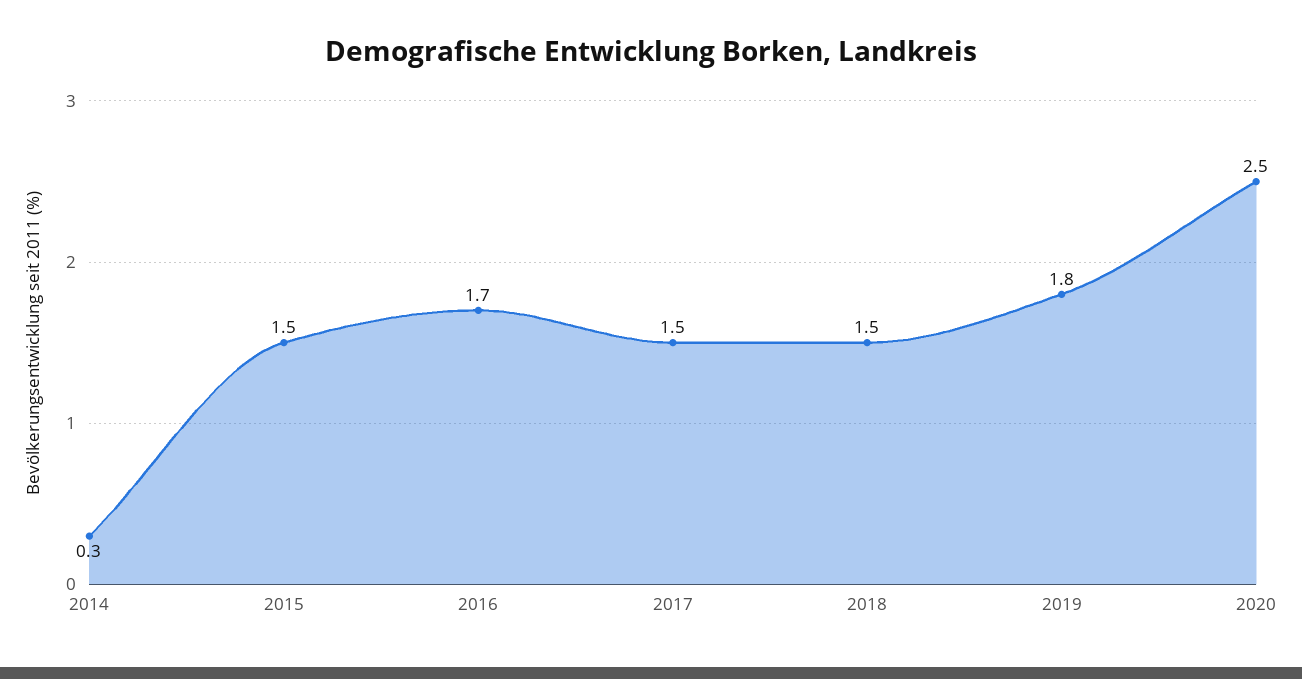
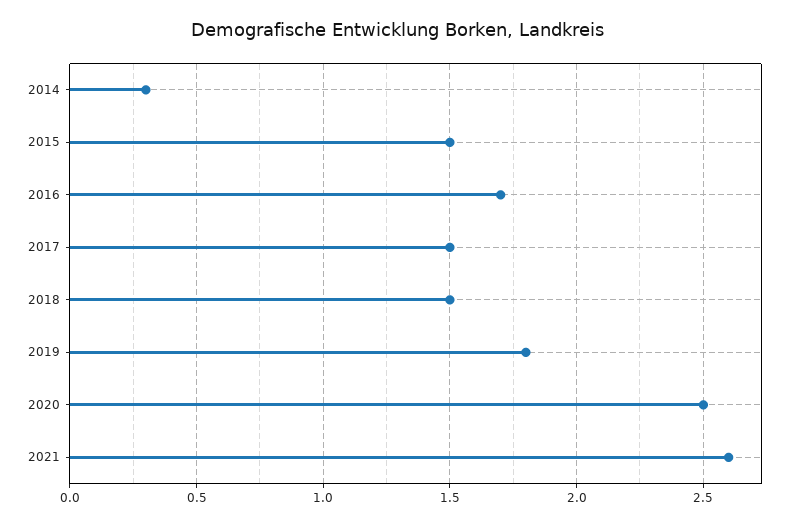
2021: none -> 2.6

